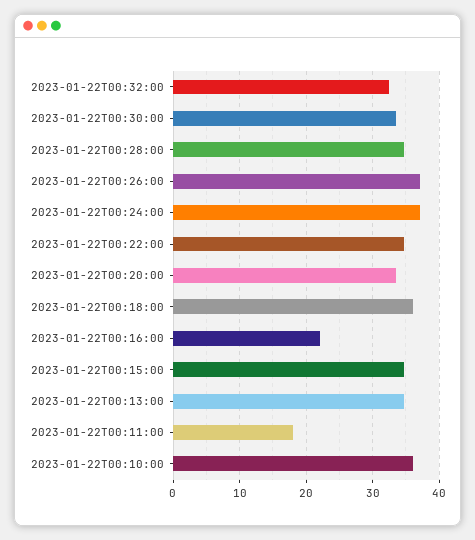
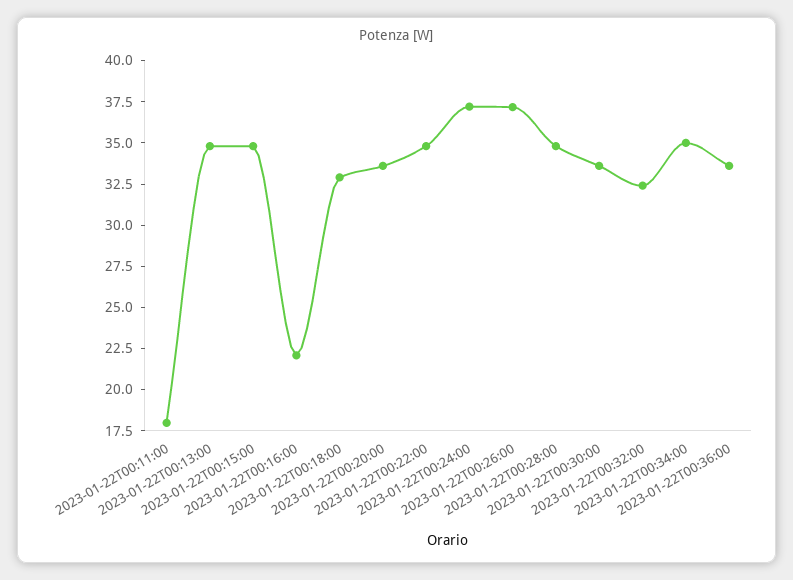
2023-01-22T00:18:00: 36 -> 33
2023-01-22T00:10:00: 36 -> none
2023-01-22T00:34:00: none -> 35
2023-01-22T00:36:00: none -> 33.5

